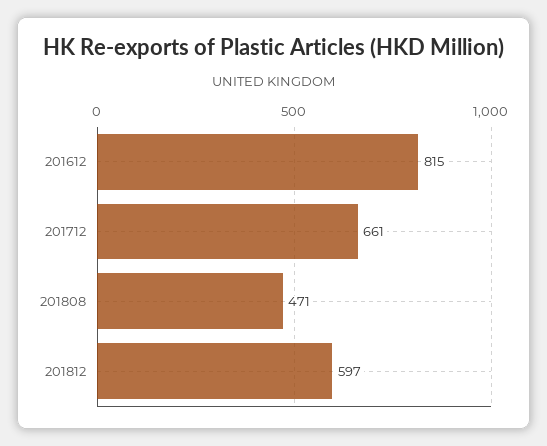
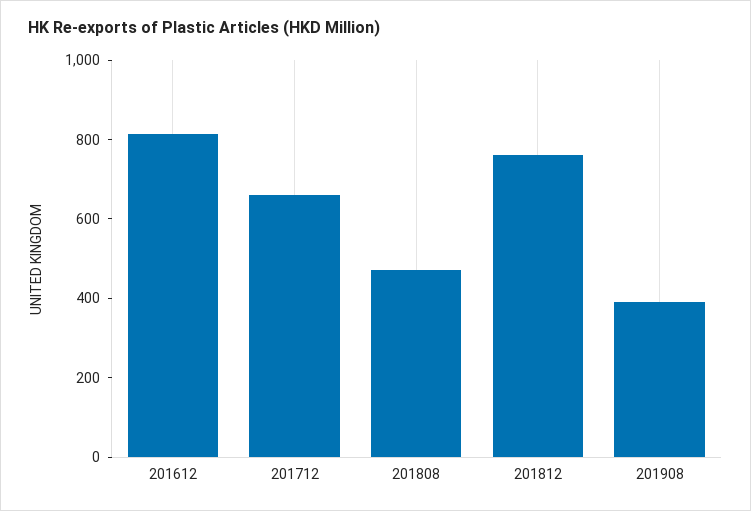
201812: 597 -> 750
201908: none -> 400

